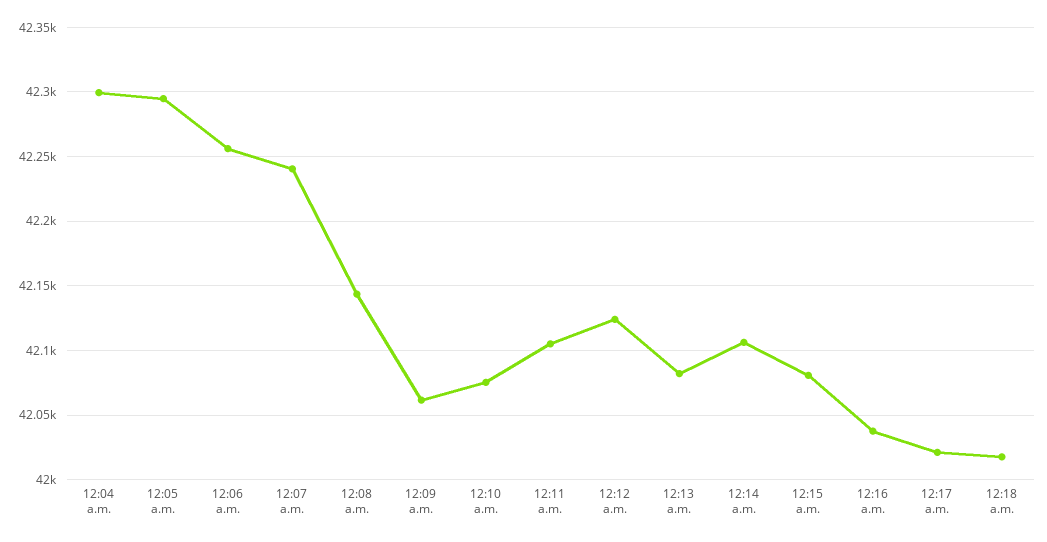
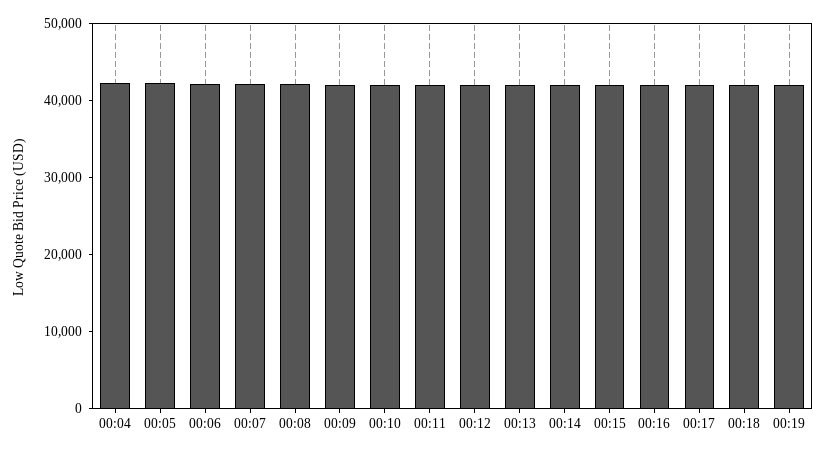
00:19: none -> 42000

